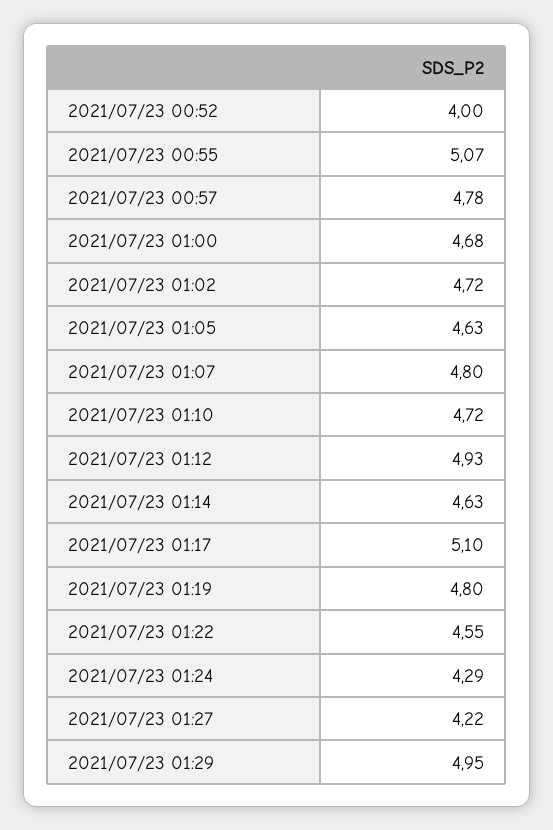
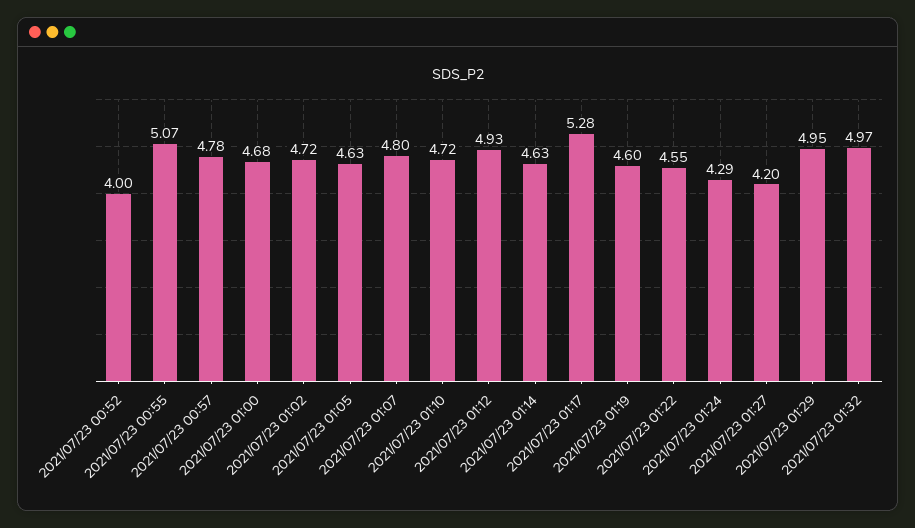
2021/07/23 01:17: 5.1 -> 5.28
2021/07/23 01:19: 4.8 -> 4.6
2021/07/23 01:27: 4.22 -> 4.2
2021/07/23 01:32: none -> 4.97

